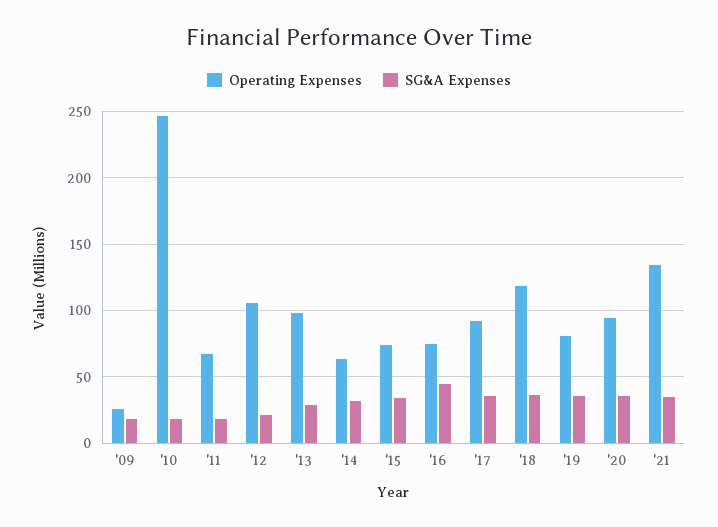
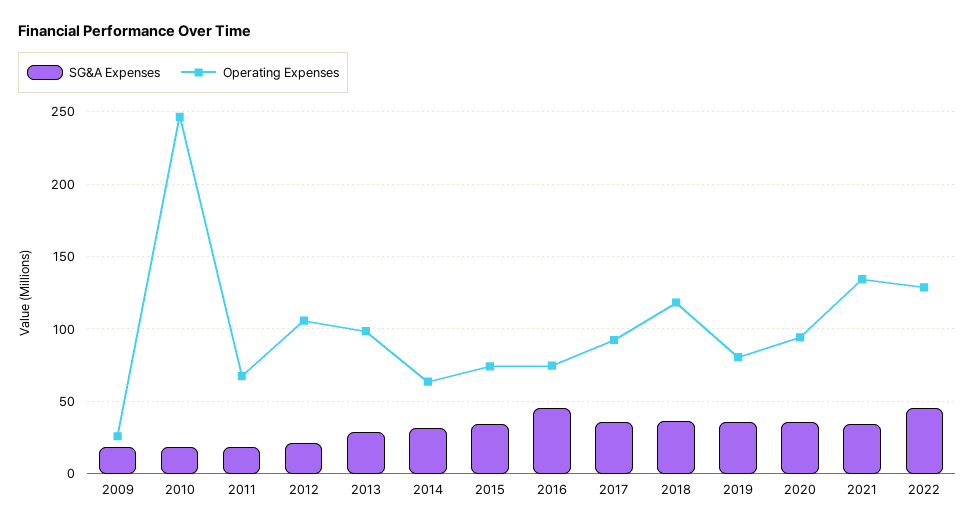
SG&A Expenses, 2022: none -> 45
Operating Expenses, 2022: none -> 130

